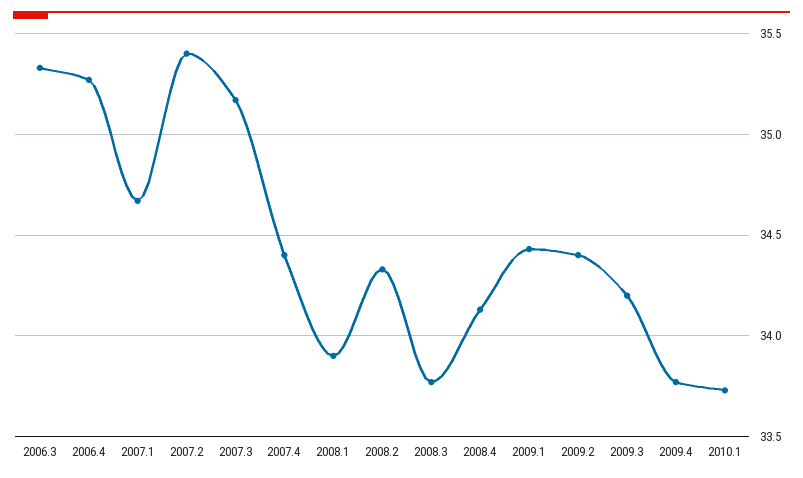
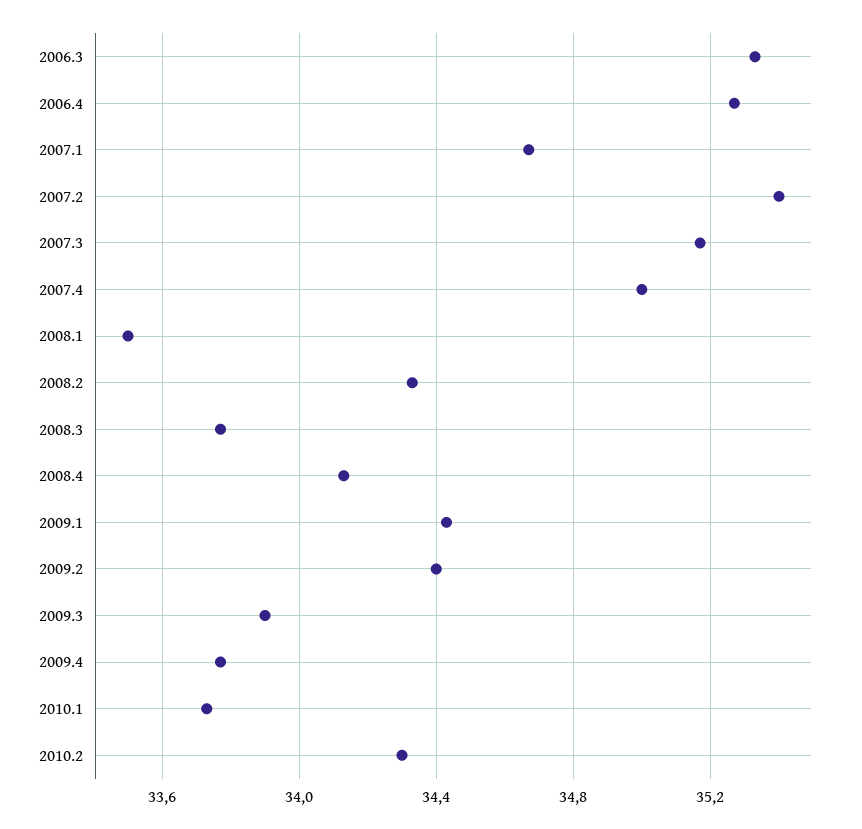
2007.4: 34.4 -> 35
2008.1: 33.9 -> 33.5
2009.3: 34.2 -> 33.9
2010.2: none -> 34.3

